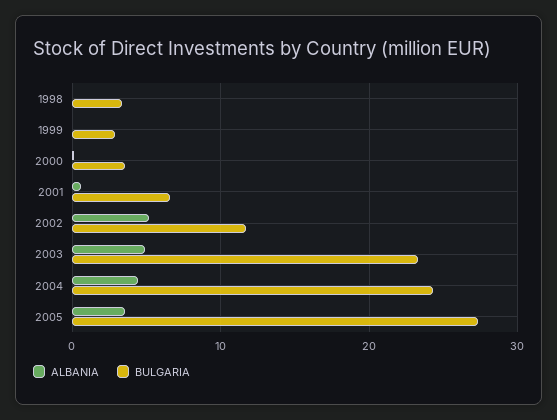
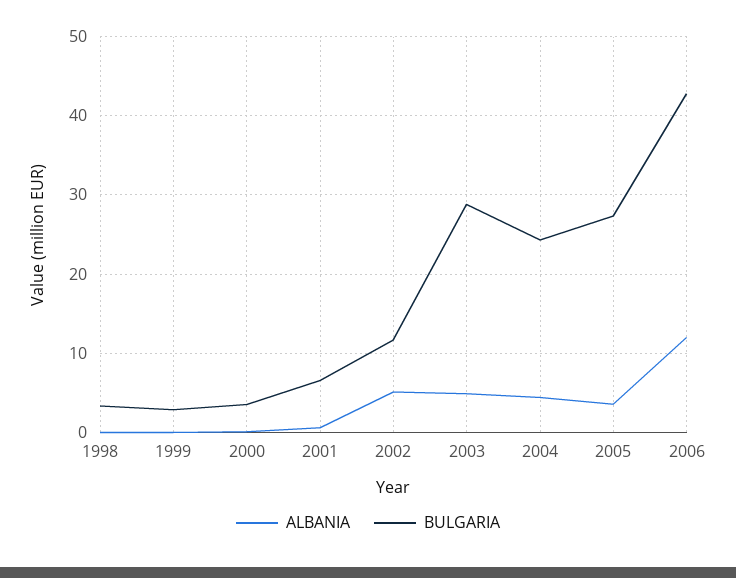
BULGARIA, 2003: 23 -> 29
ALBANIA, 2006: none -> 12
BULGARIA, 2006: none -> 43

